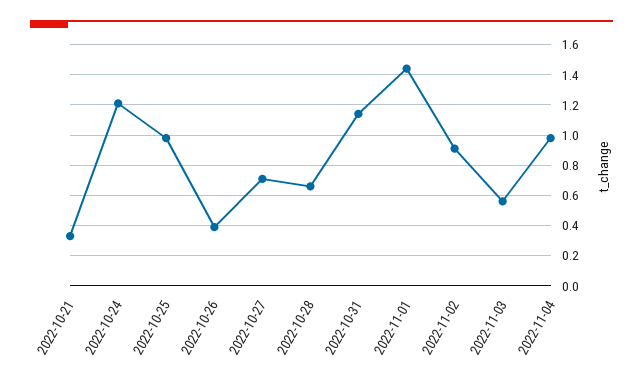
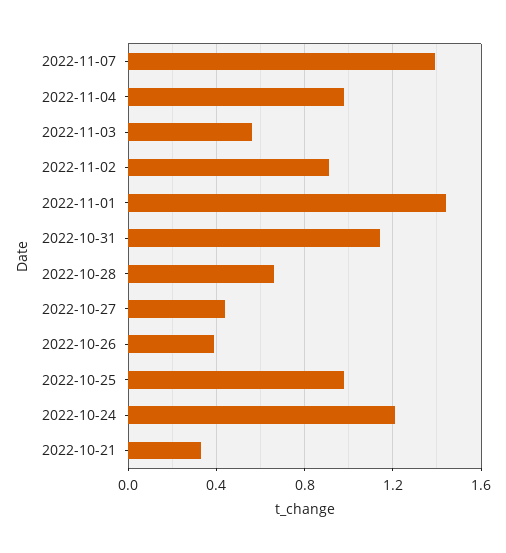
2022-10-27: 0.7 -> 0.45
2022-11-07: none -> 1.4

